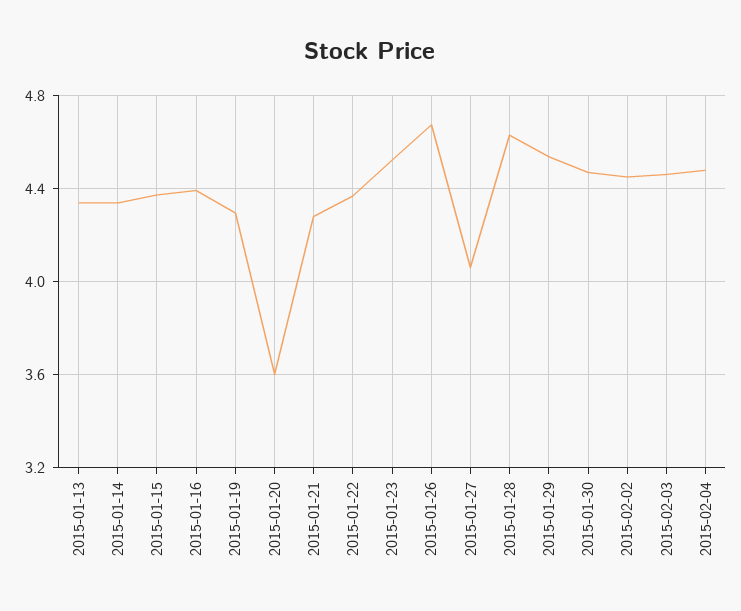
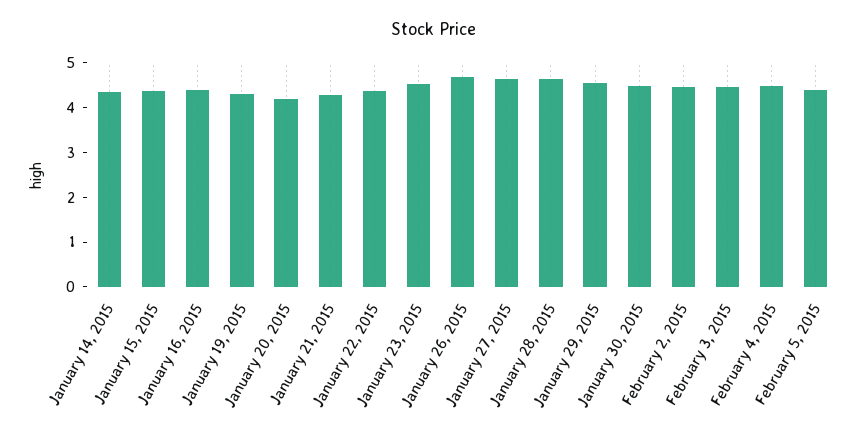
2015-01-13: 4.35 -> none
2015-01-20: 3.6 -> 4.2
2015-01-27: 4.05 -> 4.6
February 5, 2015: none -> 4.4

